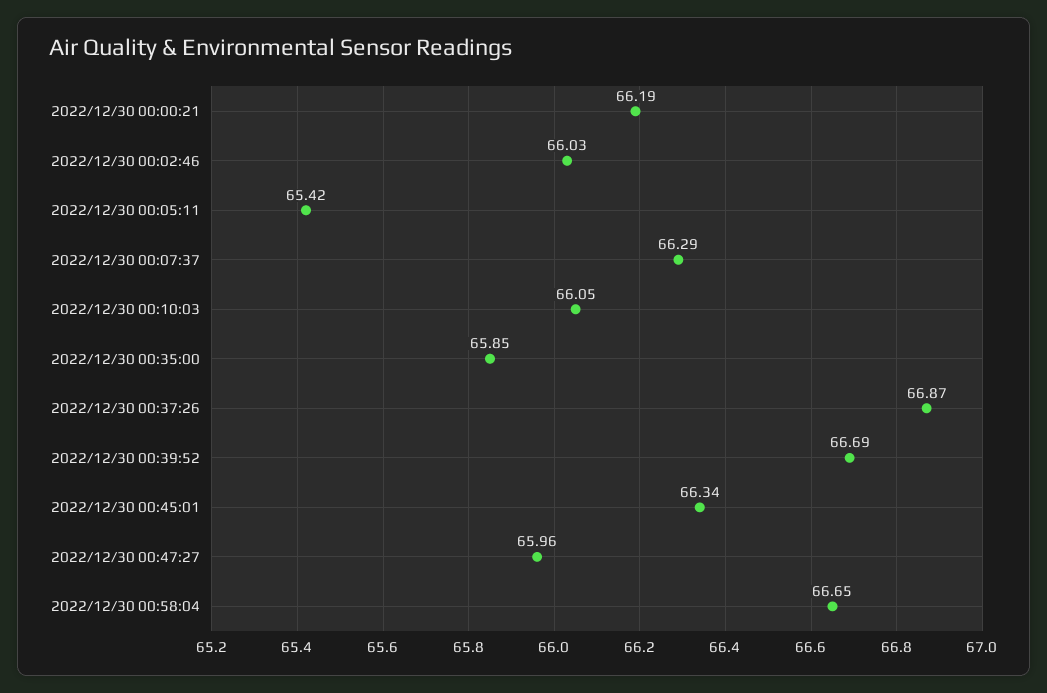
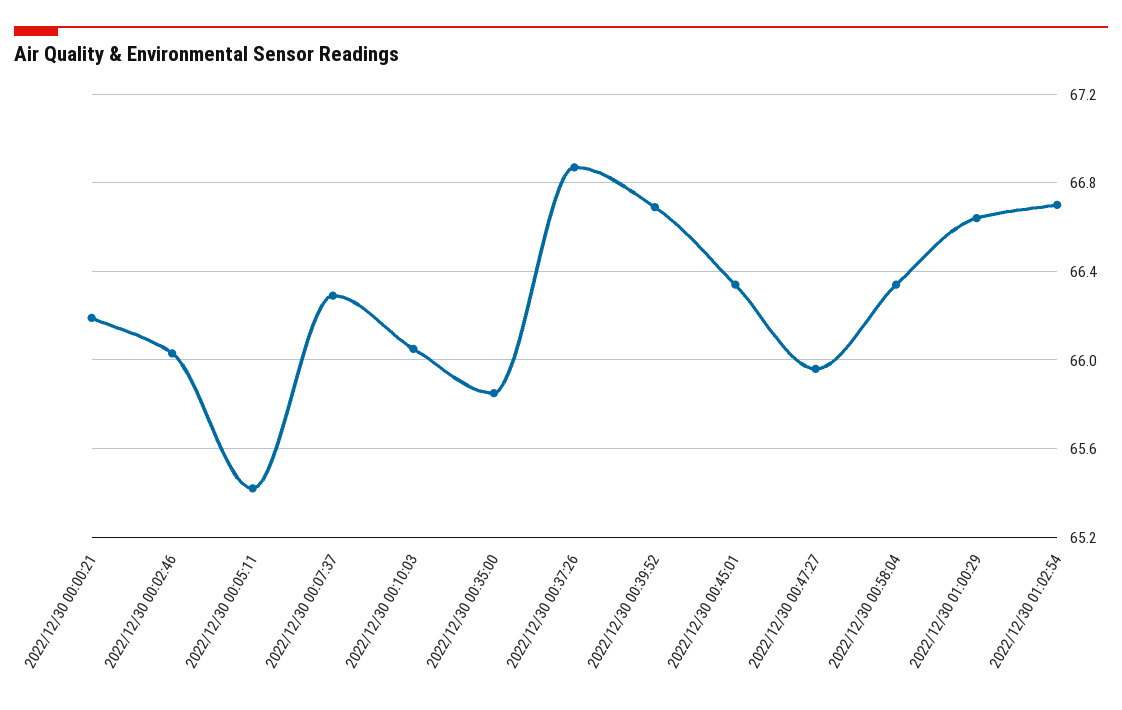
2022/12/30 00:58:04: 66.65 -> 66.35
2022/12/30 01:00:29: none -> 66.65
2022/12/30 01:02:54: none -> 66.7

